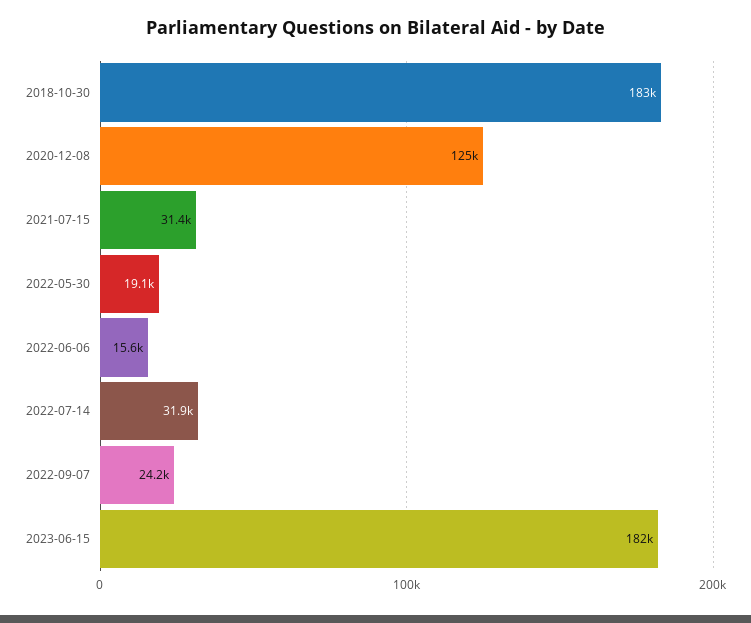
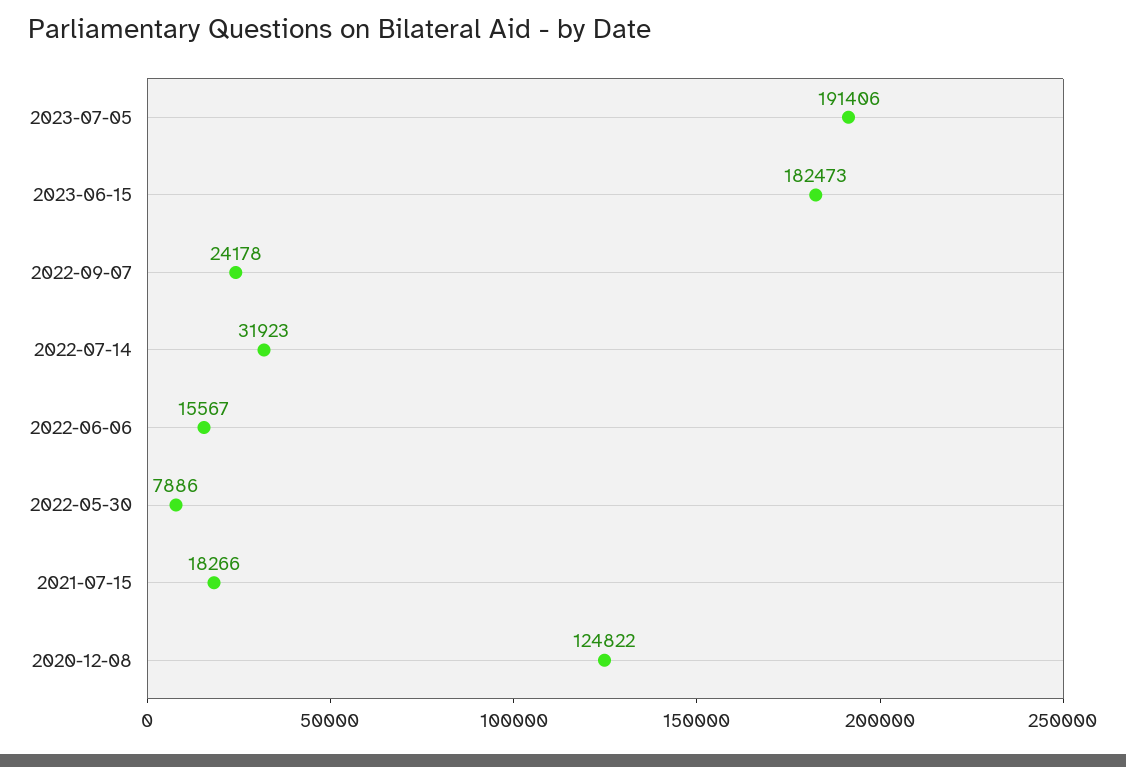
2018-10-30: 183000 -> none
2021-07-15: 31400 -> 18266
2022-05-30: 19100 -> 7886
2023-07-05: none -> 191406

